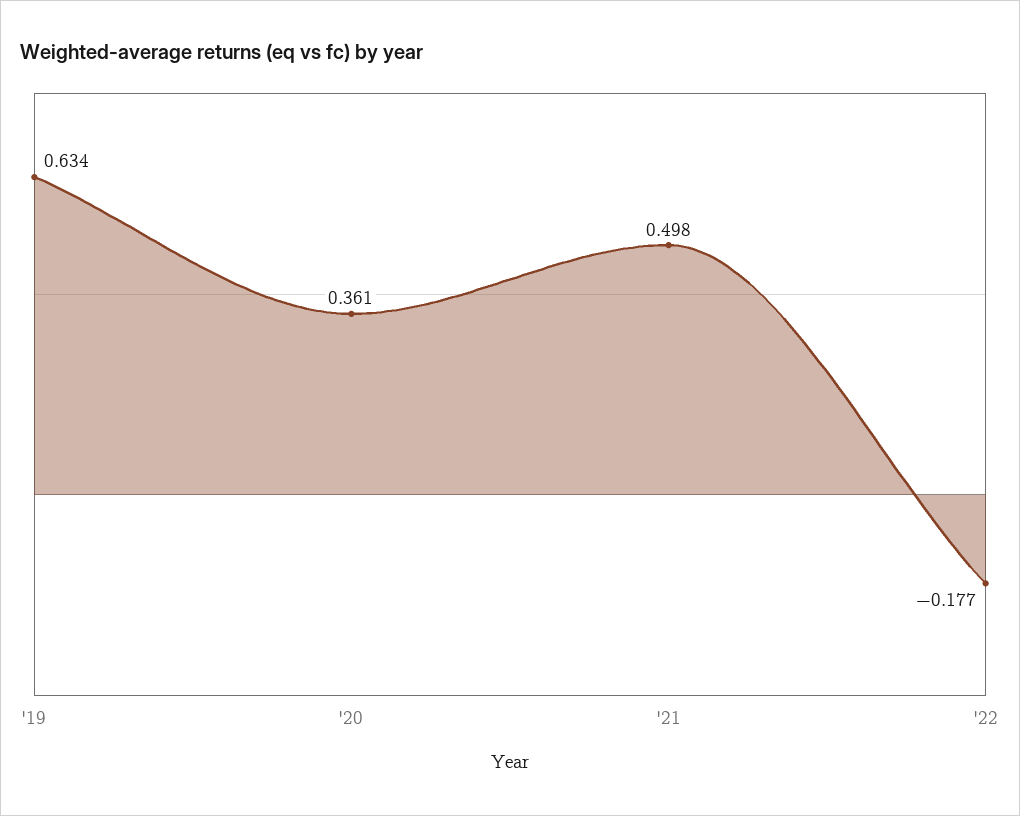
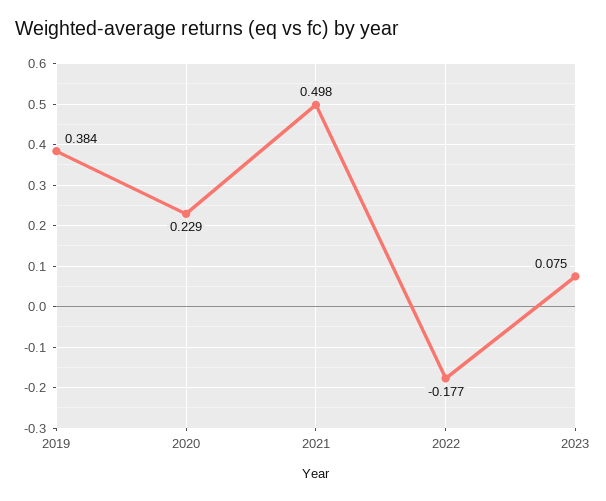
'19: 0.634 -> 0.384
'20: 0.361 -> 0.229
2023: none -> 0.075

